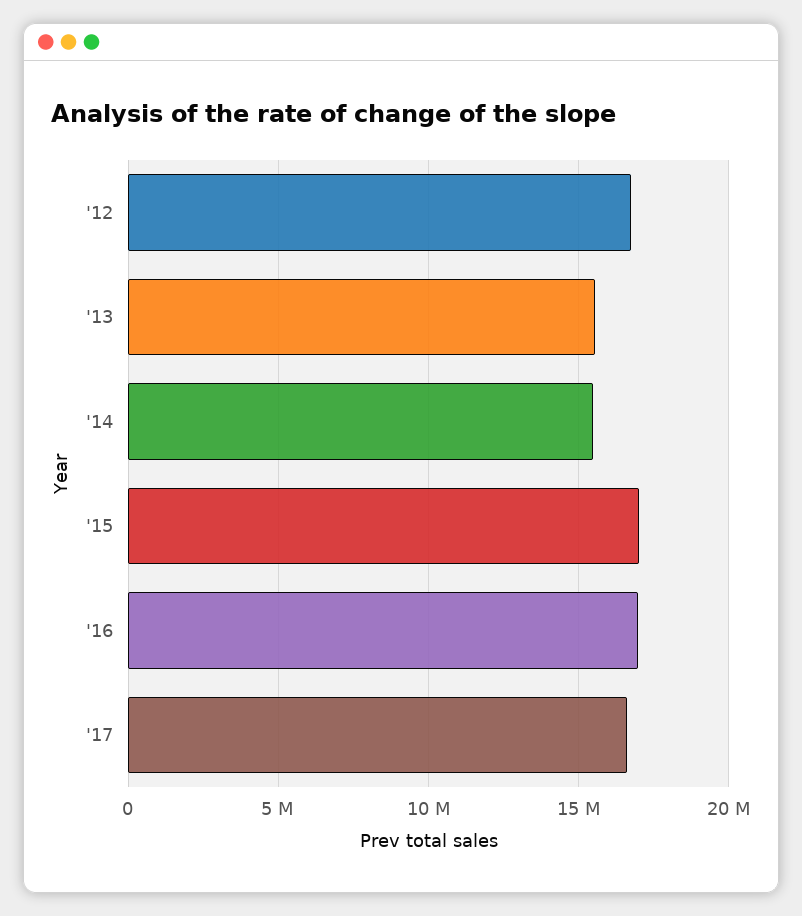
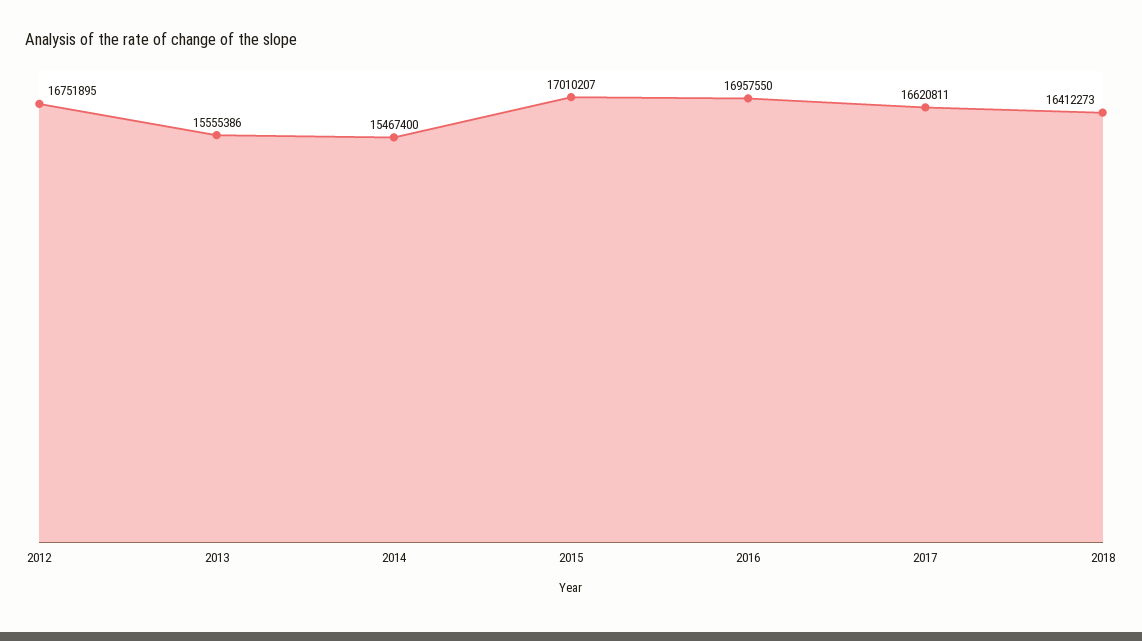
2018: none -> 16412273

